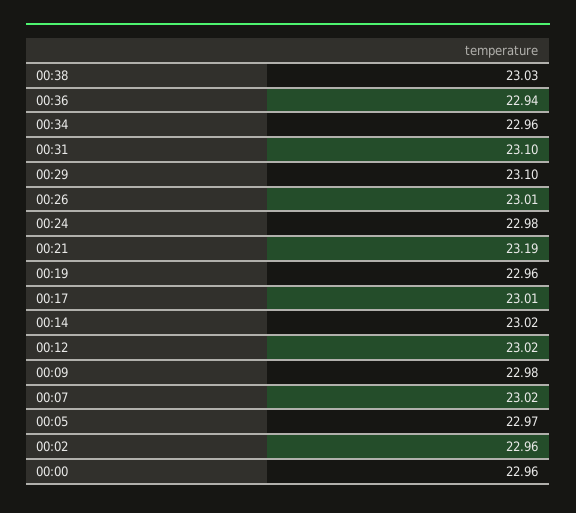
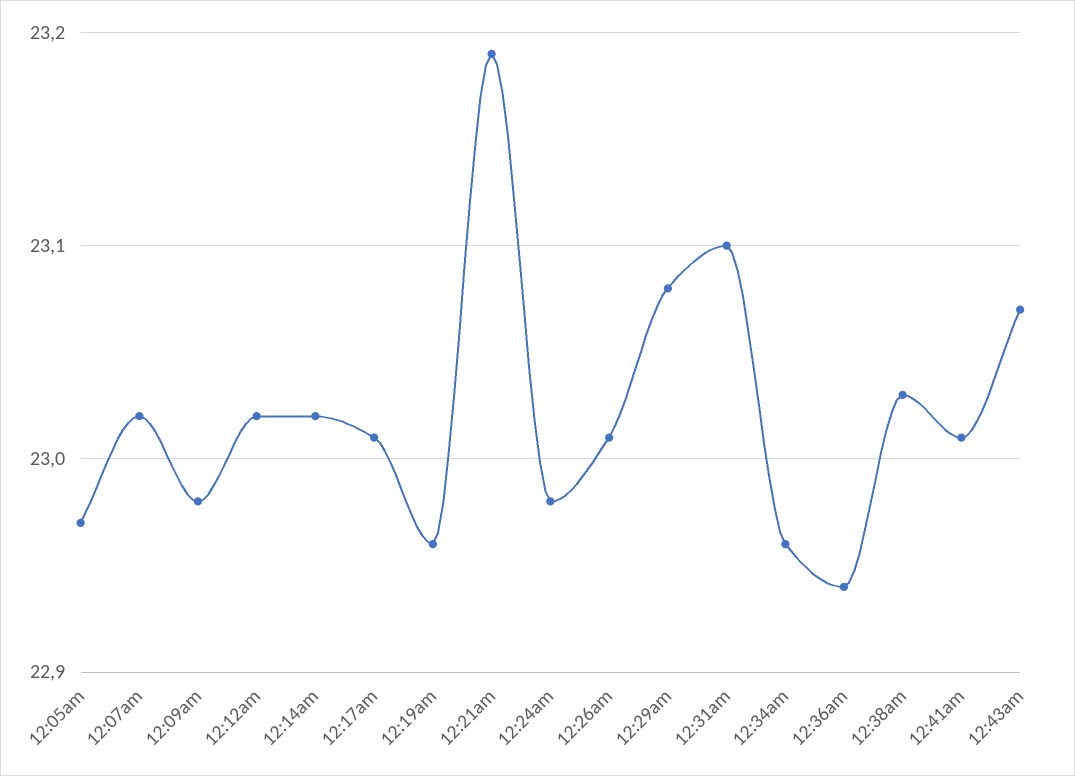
00:29: 23.1 -> 23.08
00:02: 22.96 -> none
00:00: 22.96 -> none
12:41am: none -> 23.01
12:43am: none -> 23.07

